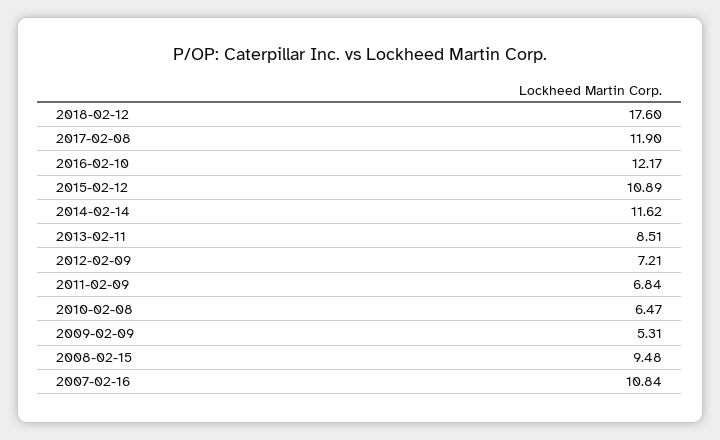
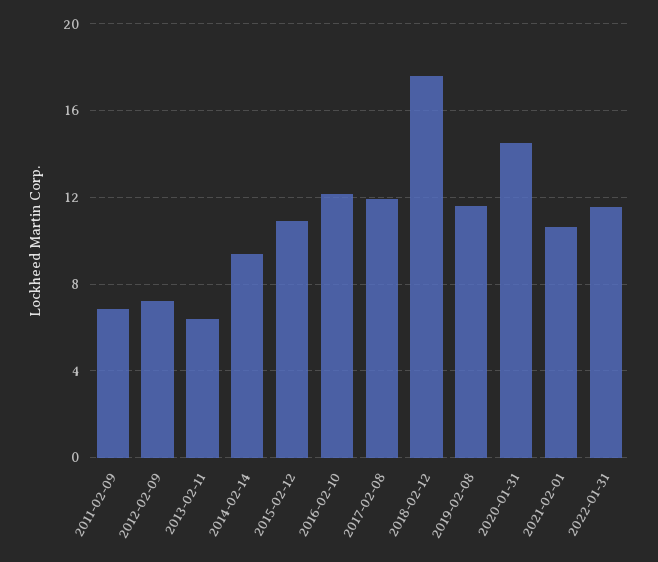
2014-02-14: 11.62 -> 9.5
2013-02-11: 8.51 -> 6.5
2010-02-08: 6.47 -> none
2009-02-09: 5.31 -> none
2008-02-15: 9.48 -> none
2007-02-16: 10.84 -> none
2019-02-08: none -> 11.5
2020-01-31: none -> 14.5
2021-02-01: none -> 10.5
2022-01-31: none -> 11.5

